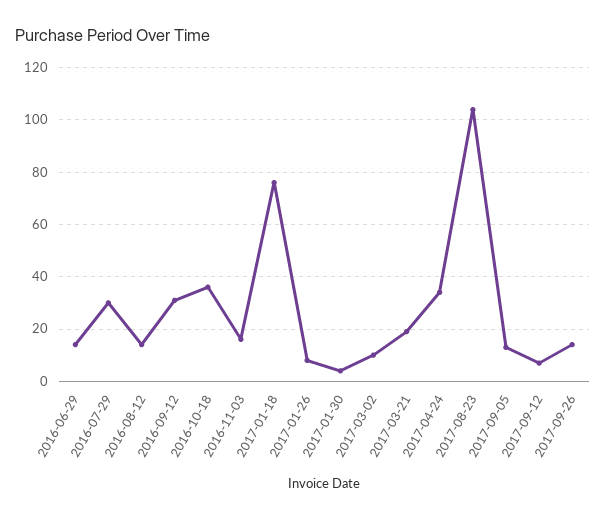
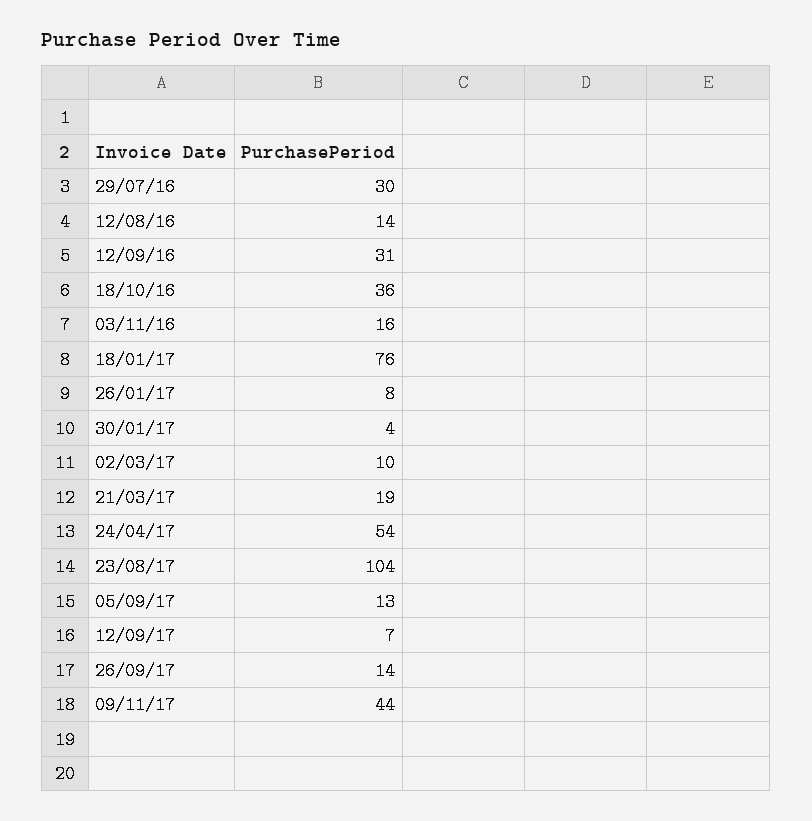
2016-06-29: 15 -> none
2017-04-24: 35 -> 54
09/11/17: none -> 44

